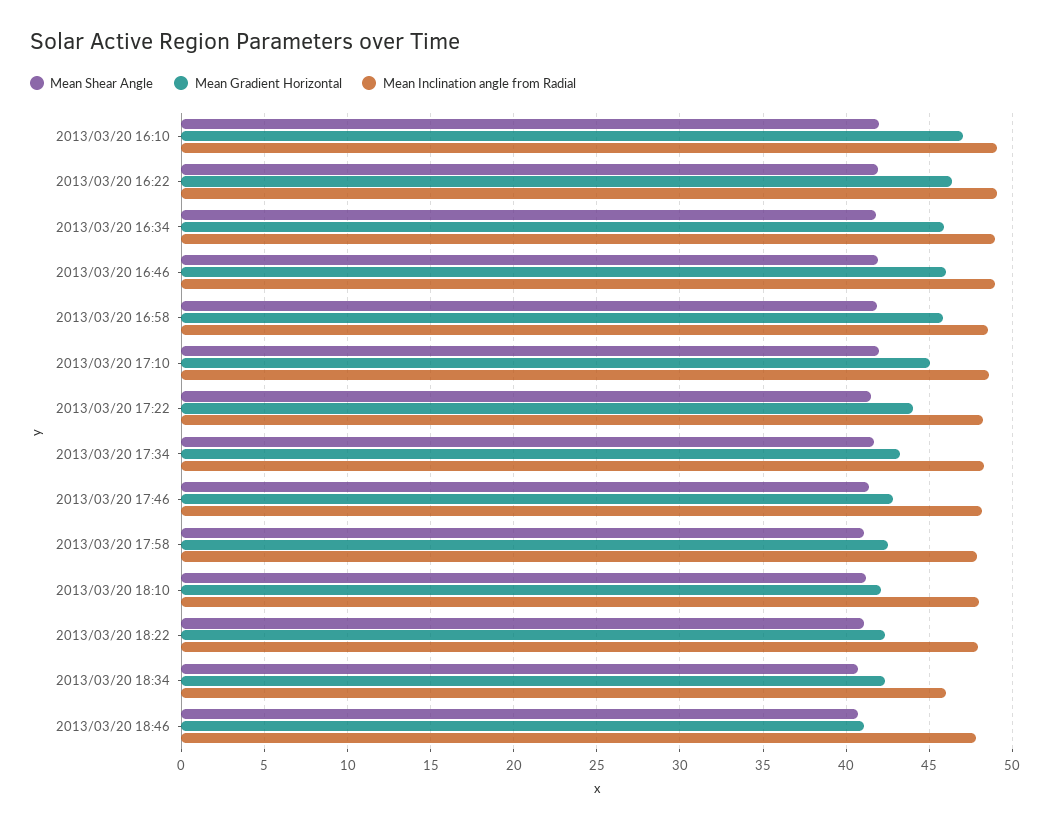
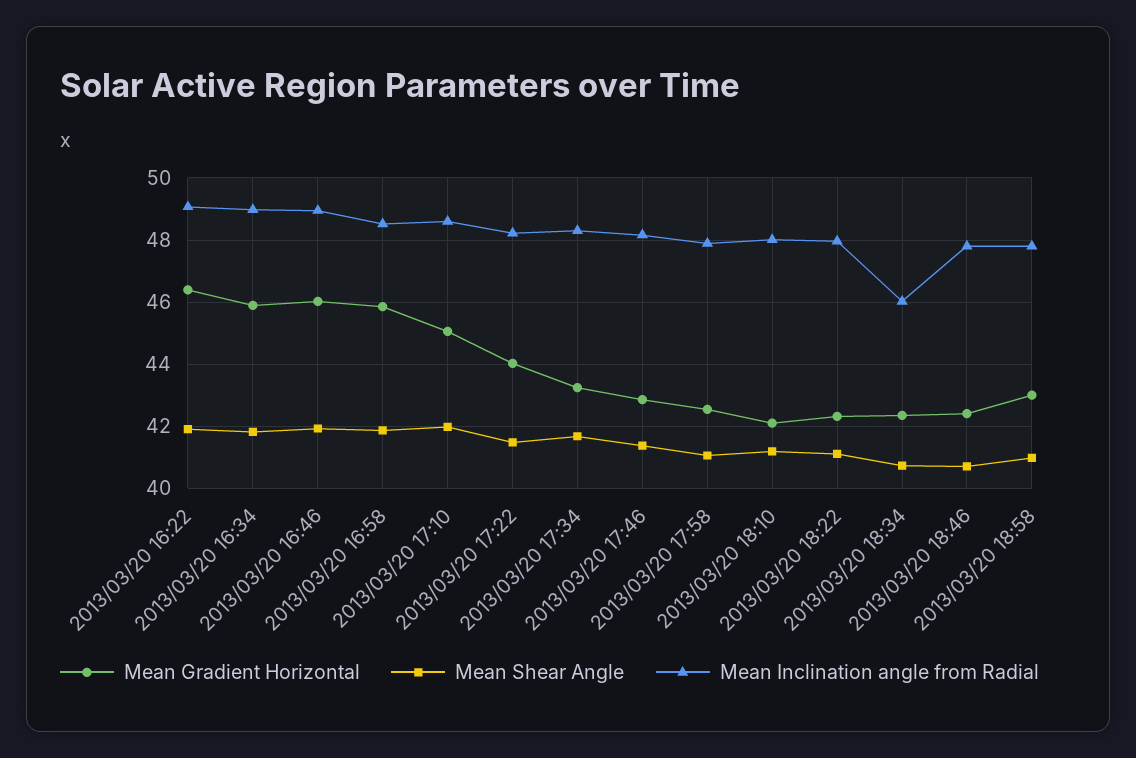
Mean Shear Angle, 2013/03/20 16:10: 42 -> none
Mean Gradient Horizontal, 2013/03/20 16:10: 47 -> none
Mean Inclination angle from Radial, 2013/03/20 16:10: 49 -> none
Mean Gradient Horizontal, 2013/03/20 18:46: 41 -> 42.4
Mean Gradient Horizontal, 2013/03/20 18:58: none -> 43
Mean Shear Angle, 2013/03/20 18:58: none -> 41
Mean Inclination angle from Radial, 2013/03/20 18:58: none -> 47.8

